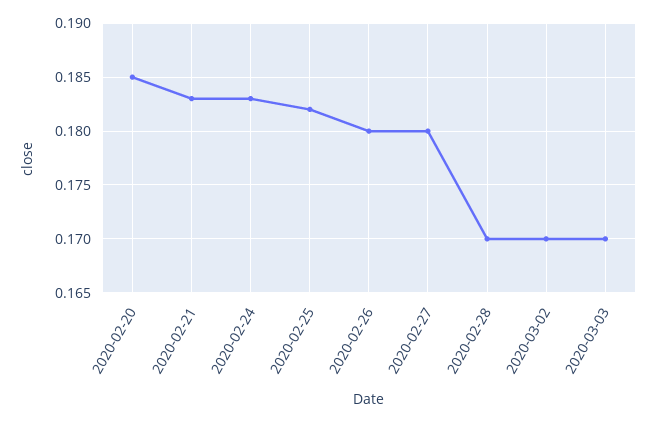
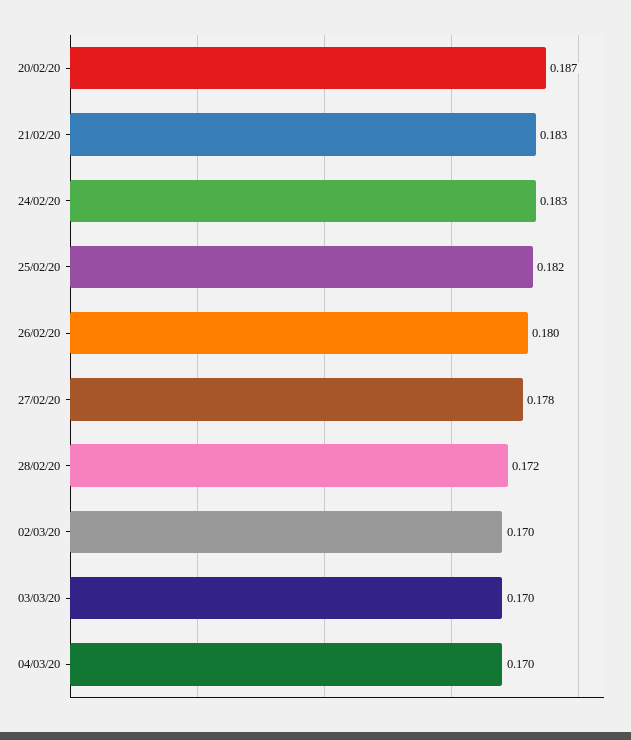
2020-02-20: 0.185 -> 0.187
2020-02-27: 0.18 -> 0.178
2020-02-28: 0.17 -> 0.172
04/03/20: none -> 0.17

